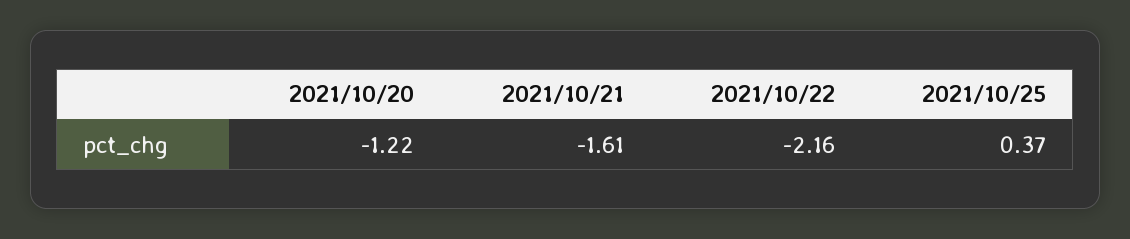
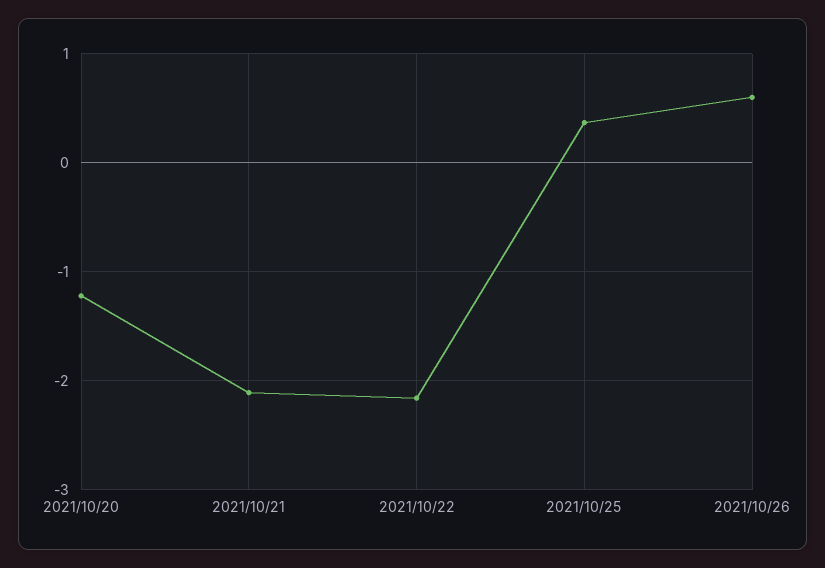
2021/10/21: -1.61 -> -2.1
2021/10/26: none -> 0.6

